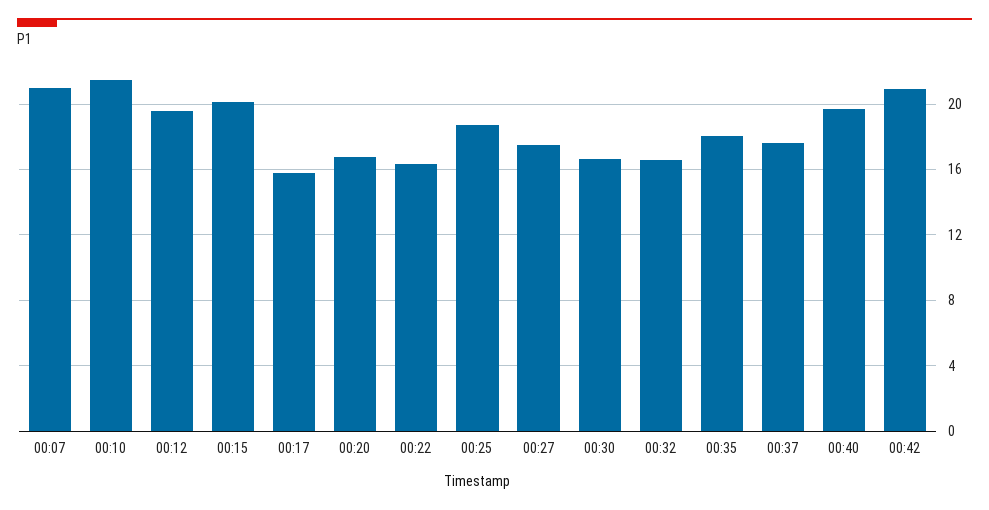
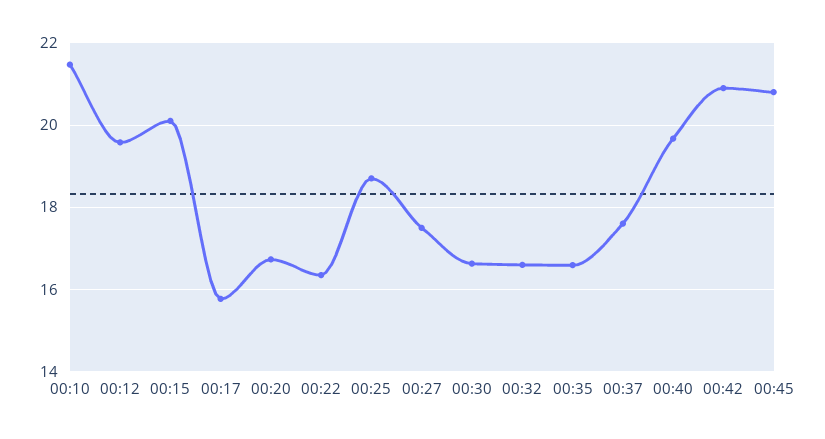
00:07: 21 -> none
00:35: 18 -> 16.6
00:45: none -> 20.8

